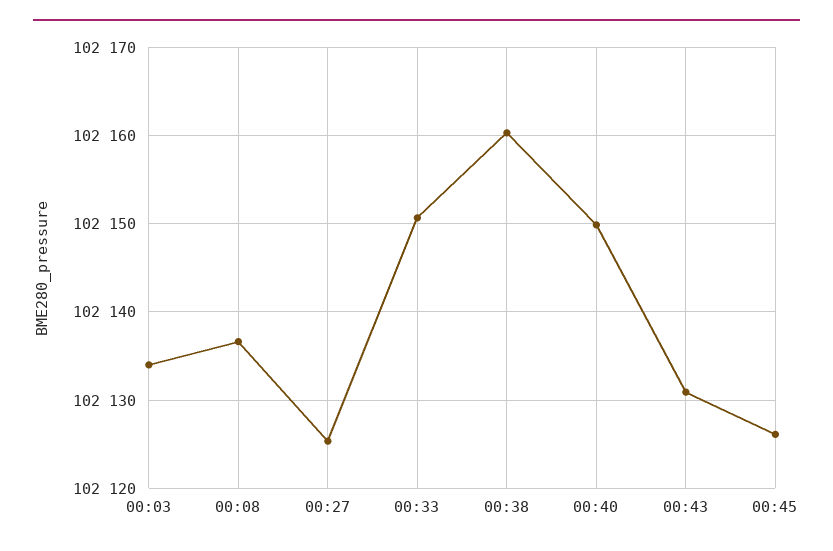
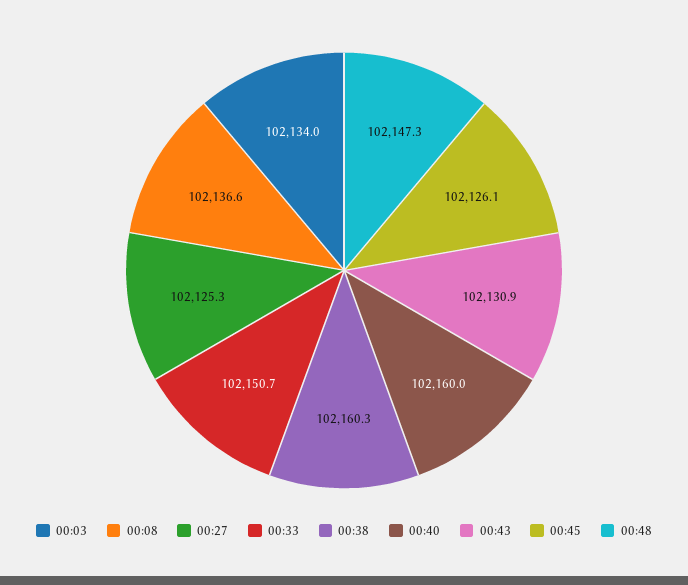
00:40: 102150 -> 102160
00:48: none -> 102147.3

